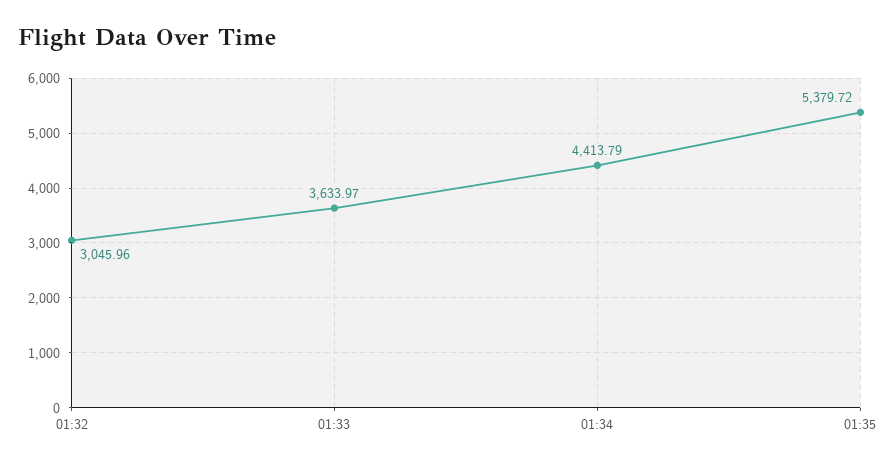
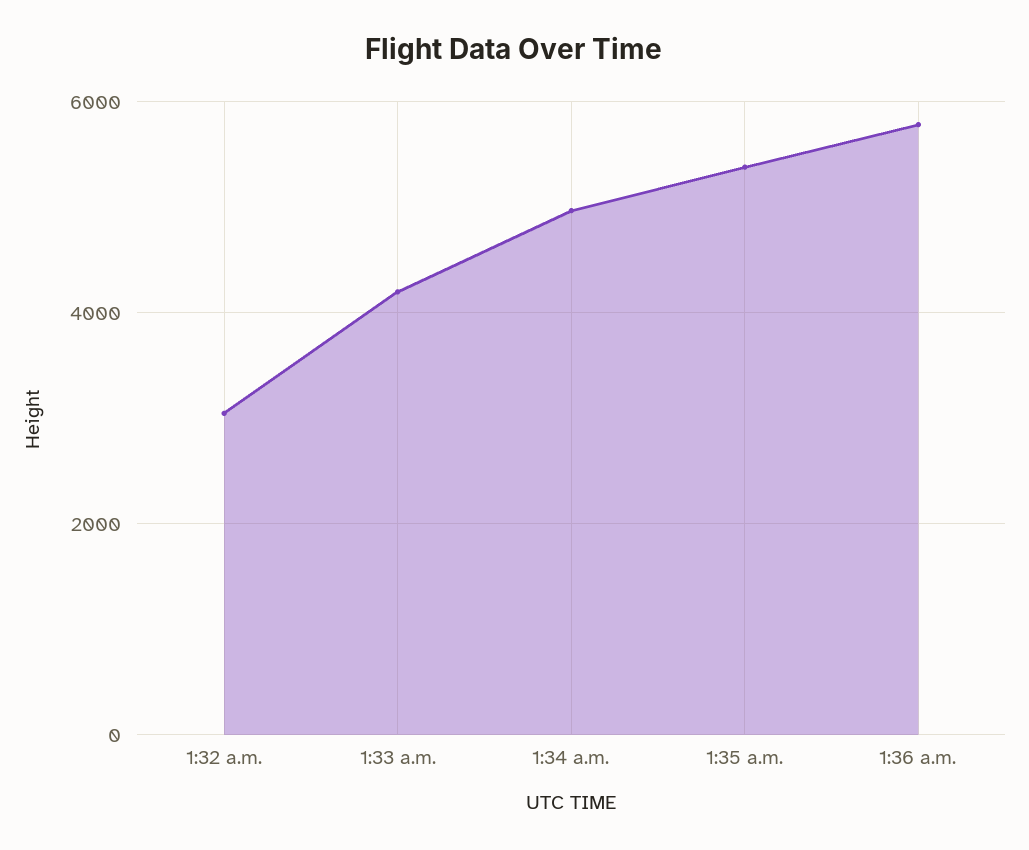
01:33: 3633.97 -> 4200
01:34: 4413.79 -> 5000
1:36 a.m.: none -> 5800

